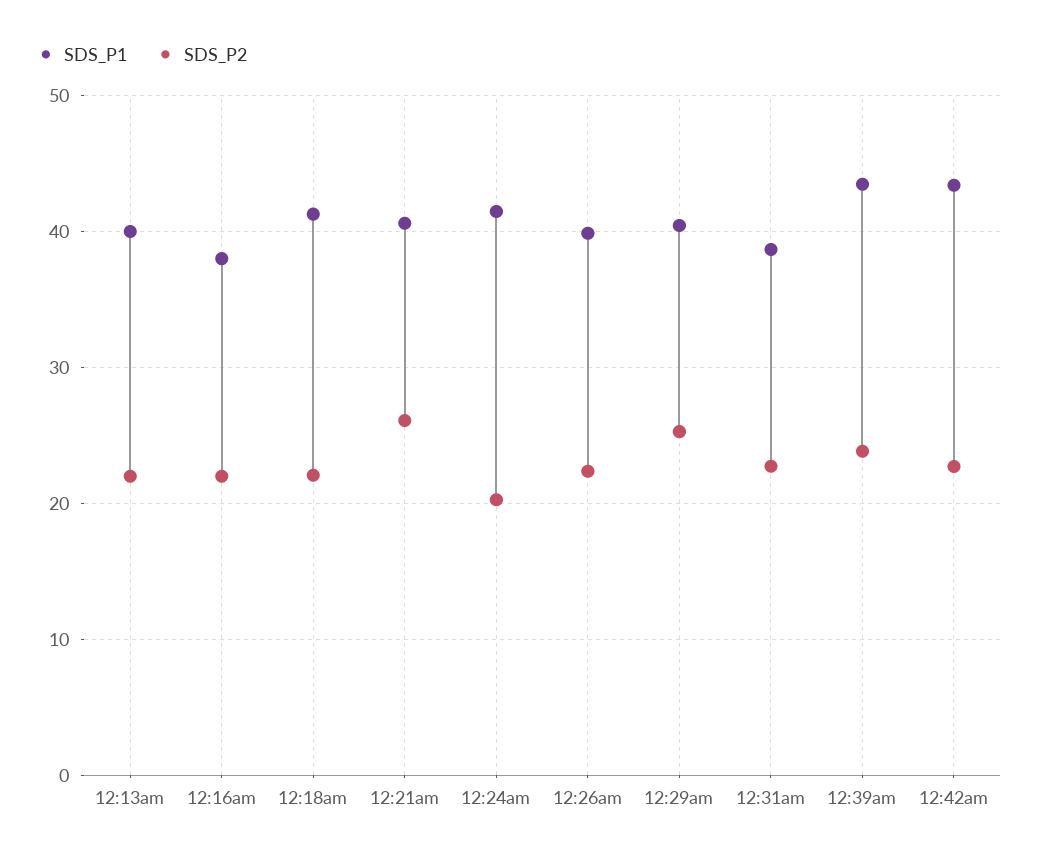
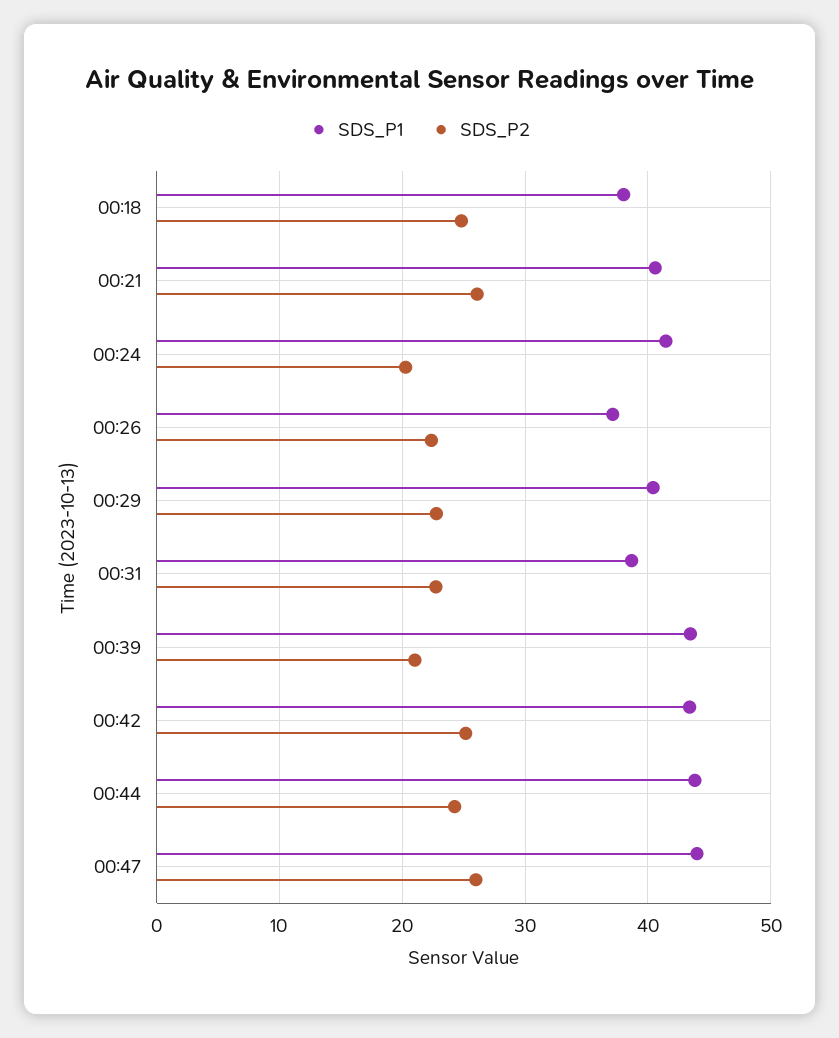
SDS_P1, 12:13am: 40 -> none
SDS_P2, 12:13am: 22 -> none
SDS_P1, 12:16am: 38 -> none
SDS_P2, 12:16am: 22 -> none
SDS_P1, 12:18am: 41 -> 38
SDS_P2, 12:18am: 22 -> 25
SDS_P1, 12:26am: 40 -> 37
SDS_P2, 12:29am: 25 -> 23
SDS_P2, 12:39am: 24 -> 21
SDS_P2, 12:42am: 23 -> 25
SDS_P1, 00:44: none -> 44
SDS_P2, 00:44: none -> 24
SDS_P1, 00:47: none -> 44
SDS_P2, 00:47: none -> 26

